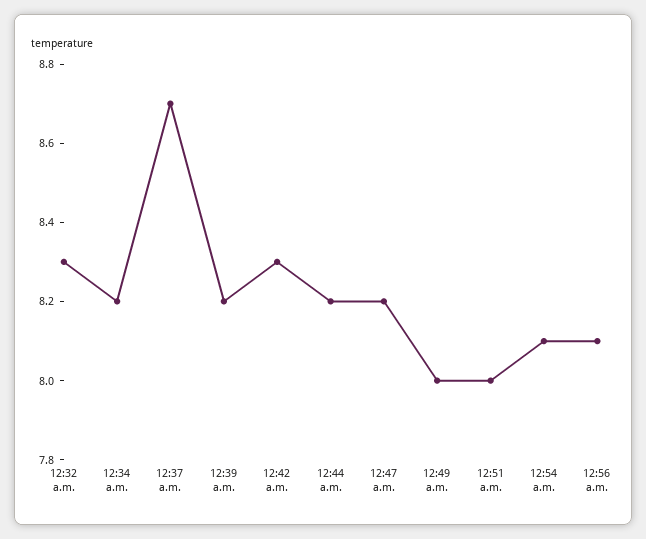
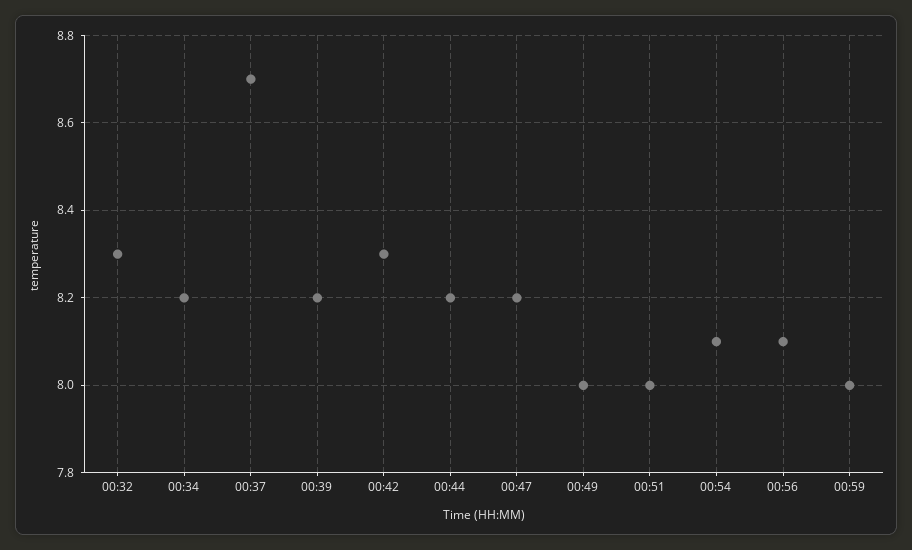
00:59: none -> 8

